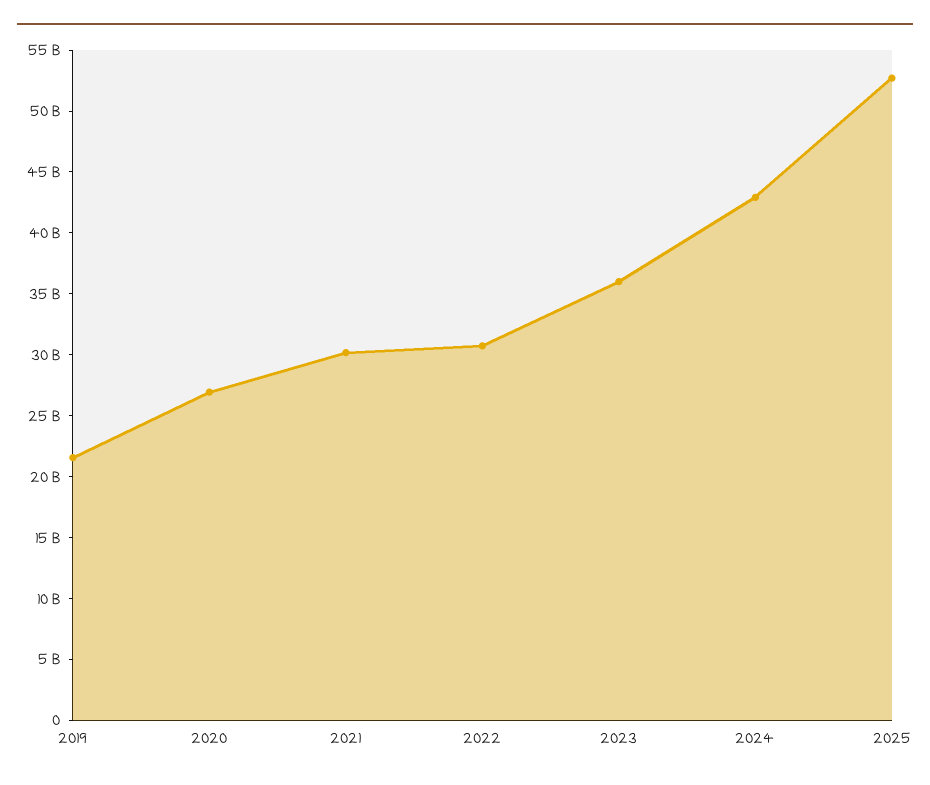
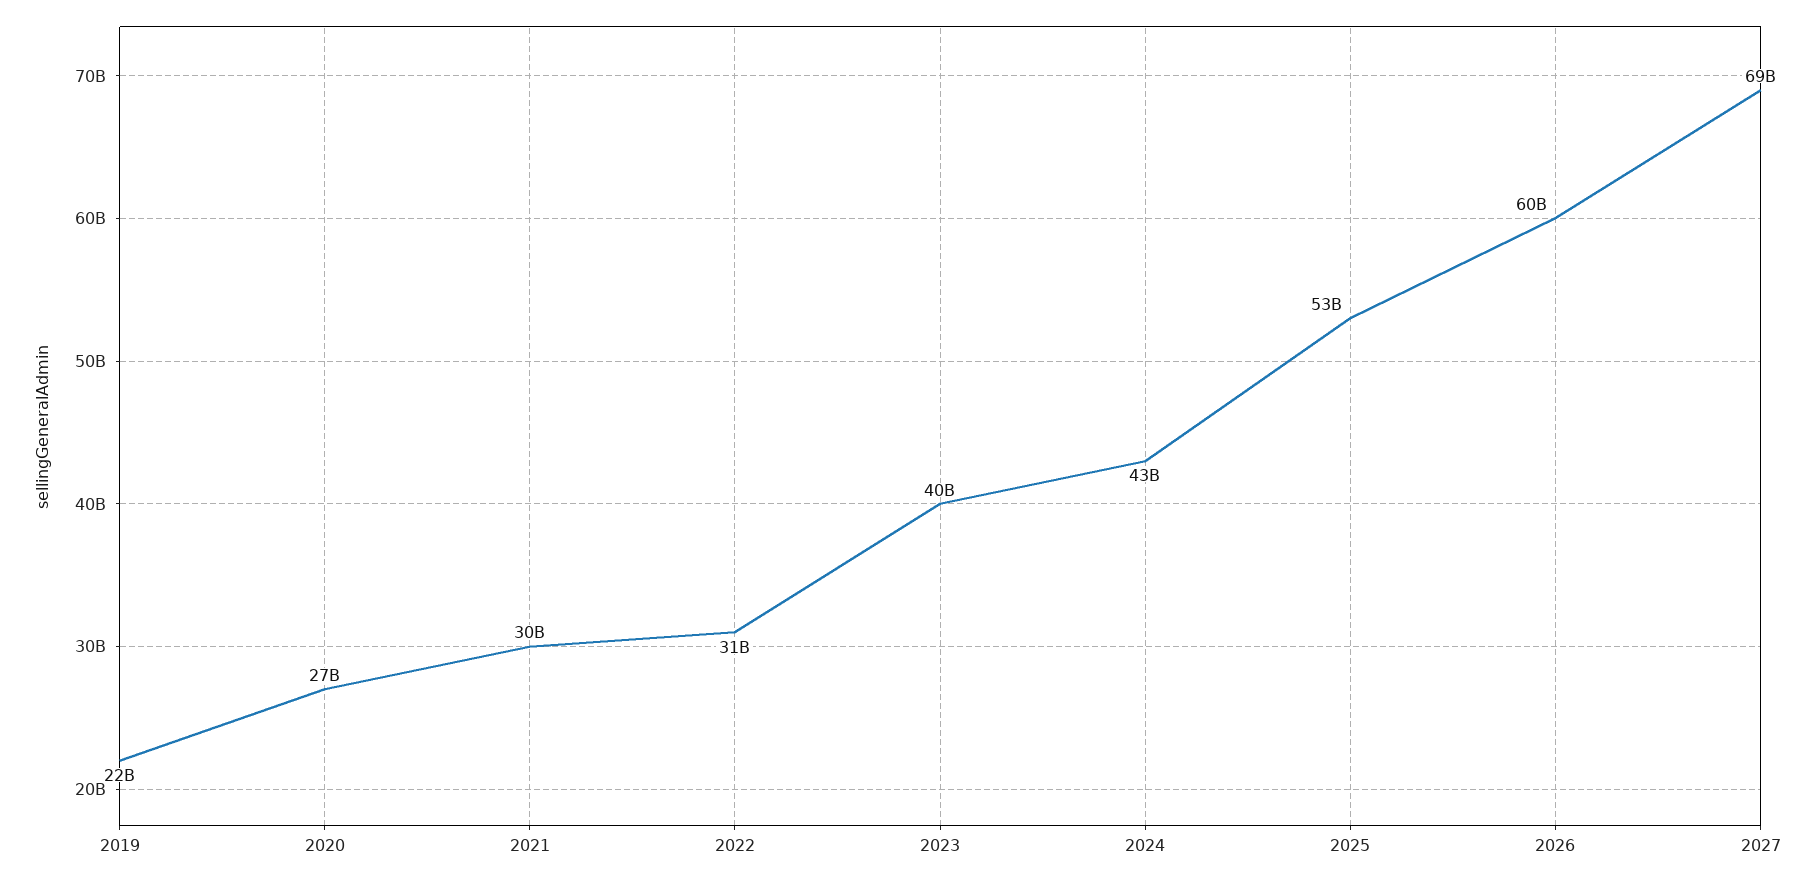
2023: 36000000000 -> 40000000000
2026: none -> 60000000000
2027: none -> 69000000000

